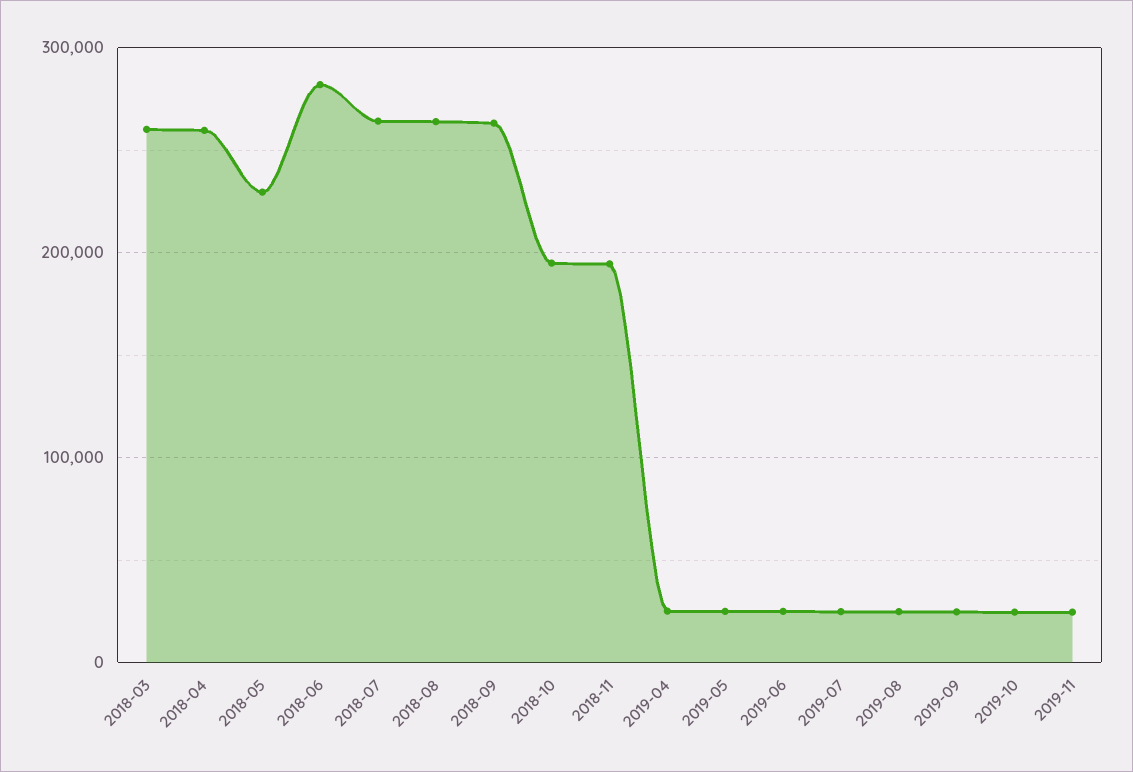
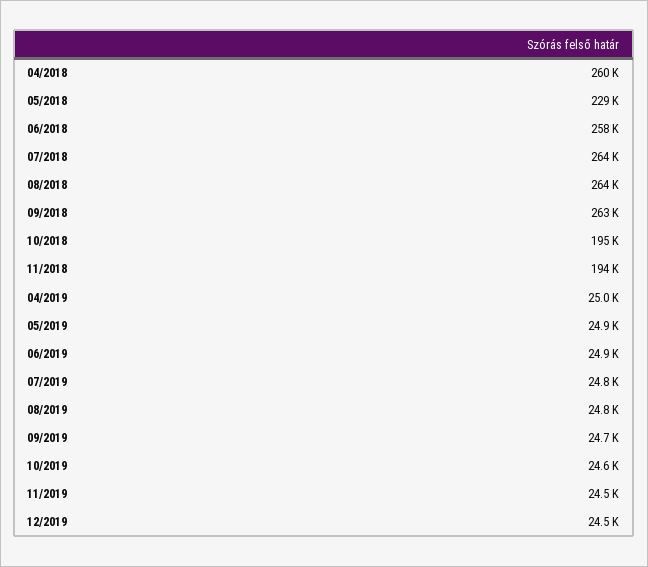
2018-03: 260000 -> none
2018-06: 280000 -> 258000
12/2019: none -> 24500

